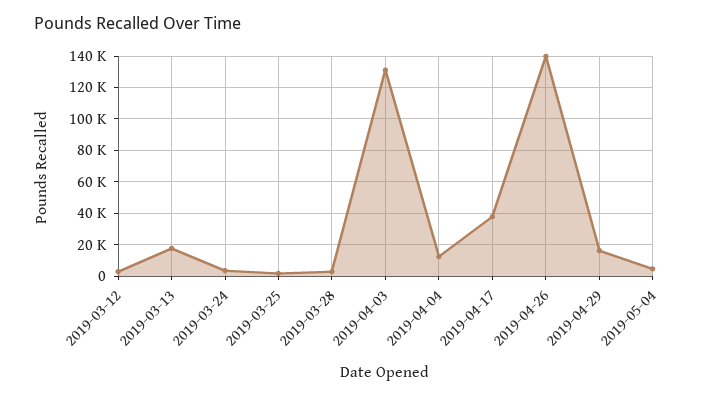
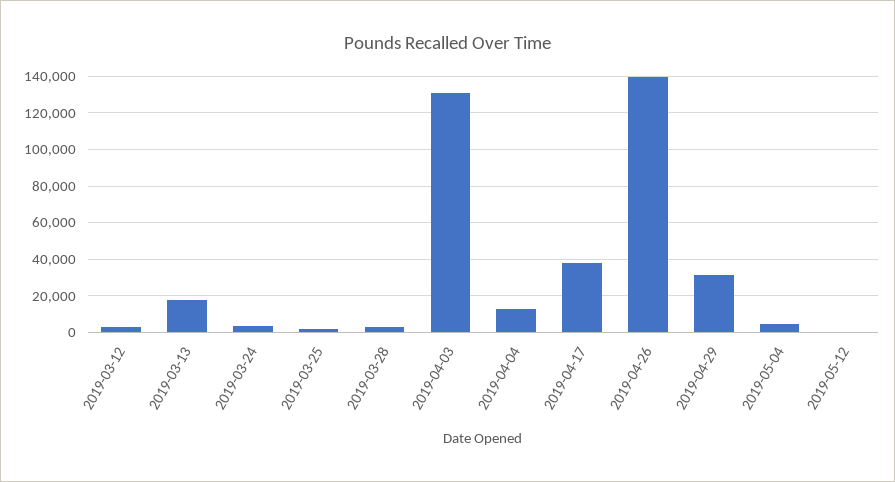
2019-04-29: 15000 -> 30000
2019-05-12: none -> 0

